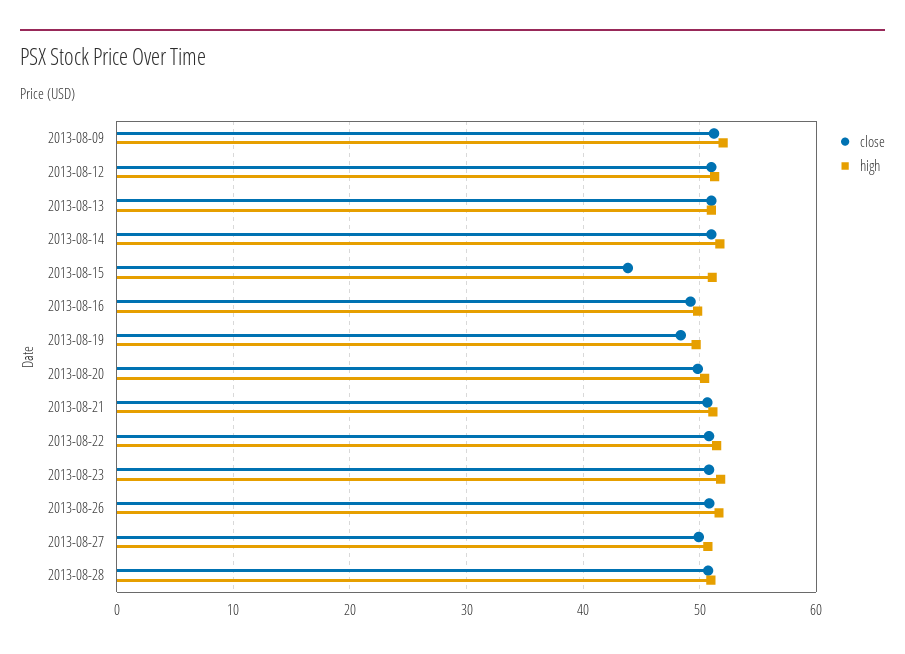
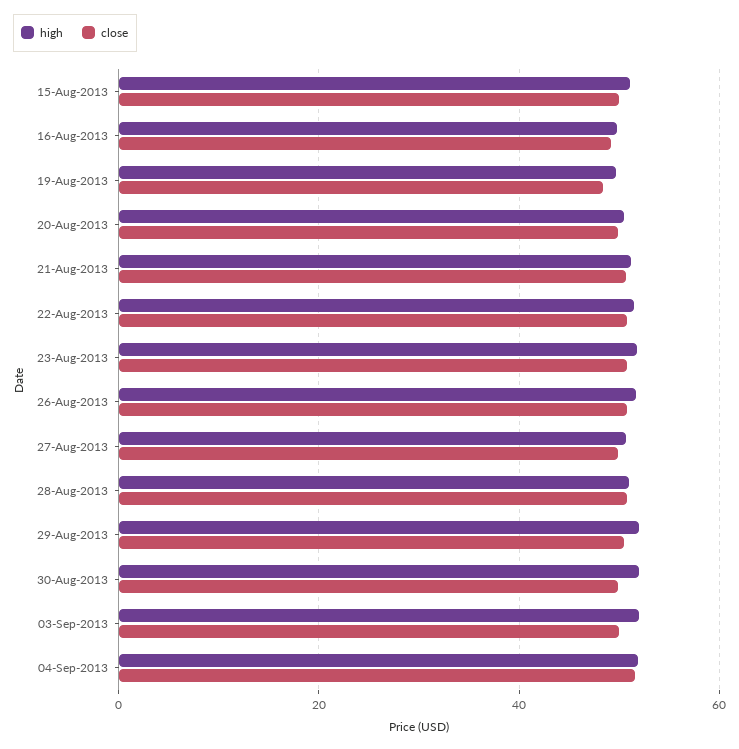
close, 2013-08-09: 51 -> none
high, 2013-08-09: 52 -> none
close, 2013-08-12: 51 -> none
high, 2013-08-12: 51 -> none
close, 2013-08-13: 51 -> none
high, 2013-08-13: 51 -> none
close, 2013-08-14: 51 -> none
high, 2013-08-14: 52 -> none
close, 2013-08-15: 44 -> 50
high, 29-Aug-2013: none -> 52
close, 29-Aug-2013: none -> 50
high, 30-Aug-2013: none -> 52
close, 30-Aug-2013: none -> 50
high, 03-Sep-2013: none -> 52
close, 03-Sep-2013: none -> 50
high, 04-Sep-2013: none -> 52
close, 04-Sep-2013: none -> 52

